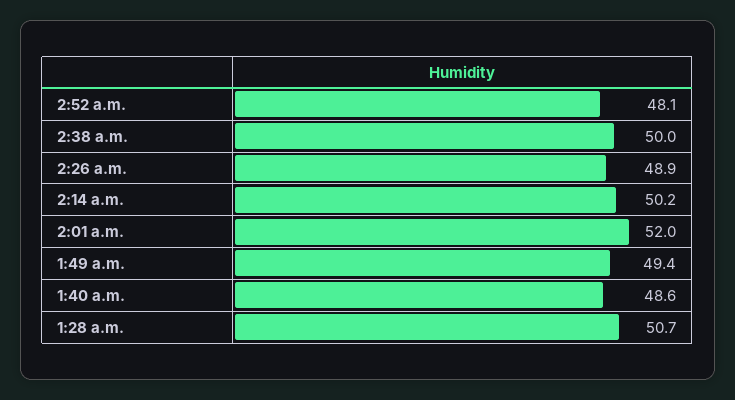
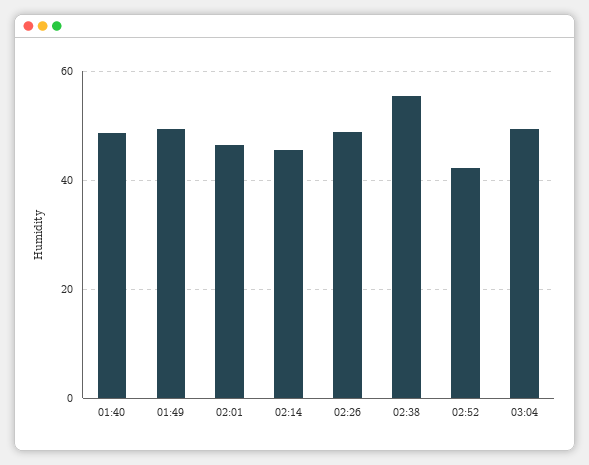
2:52 a.m.: 48.1 -> 42
2:38 a.m.: 50 -> 56
2:14 a.m.: 50.2 -> 46
2:01 a.m.: 52 -> 46
1:28 a.m.: 50.7 -> none
03:04: none -> 50

